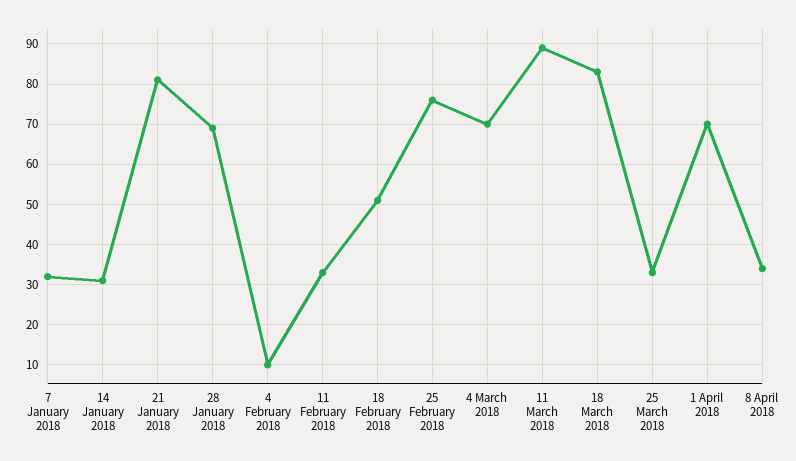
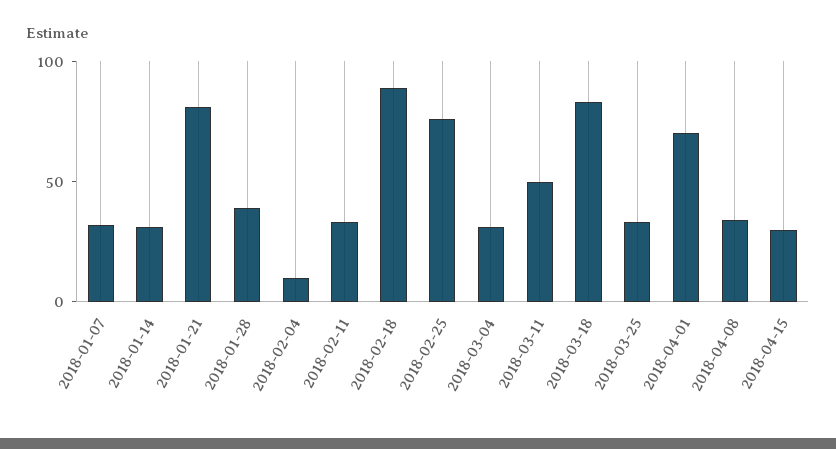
28 January 2018: 70 -> 40
18 February 2018: 50 -> 90
4 March 2018: 70 -> 30
11 March 2018: 90 -> 50
2018-04-15: none -> 30

